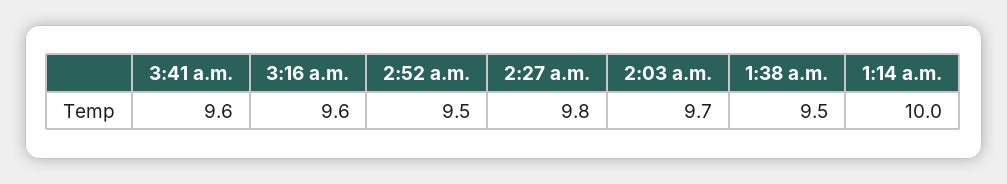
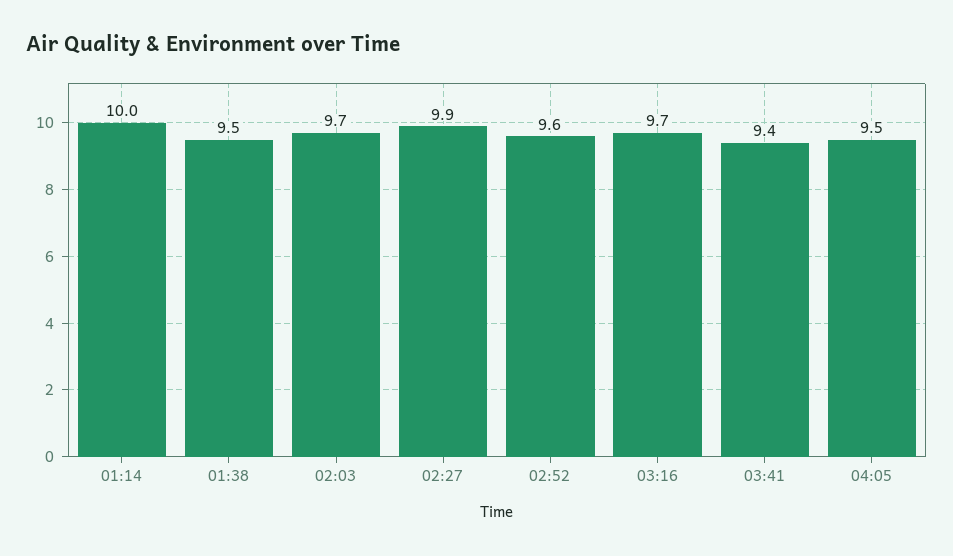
3:41 a.m.: 9.6 -> 9.4
3:16 a.m.: 9.6 -> 9.7
2:52 a.m.: 9.5 -> 9.6
2:27 a.m.: 9.8 -> 9.9
04:05: none -> 9.5

